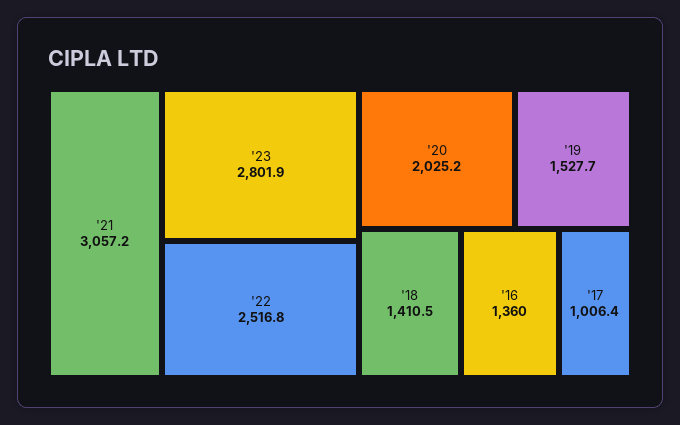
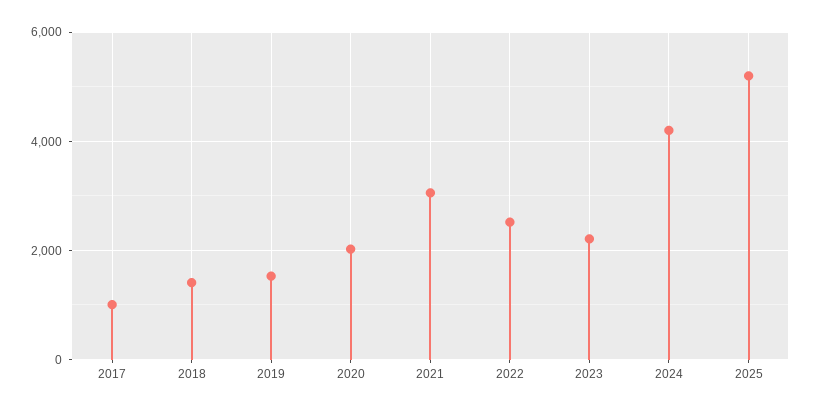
'23: 2801.9 -> 2200
'16: 1360 -> none
2024: none -> 4200
2025: none -> 5200

